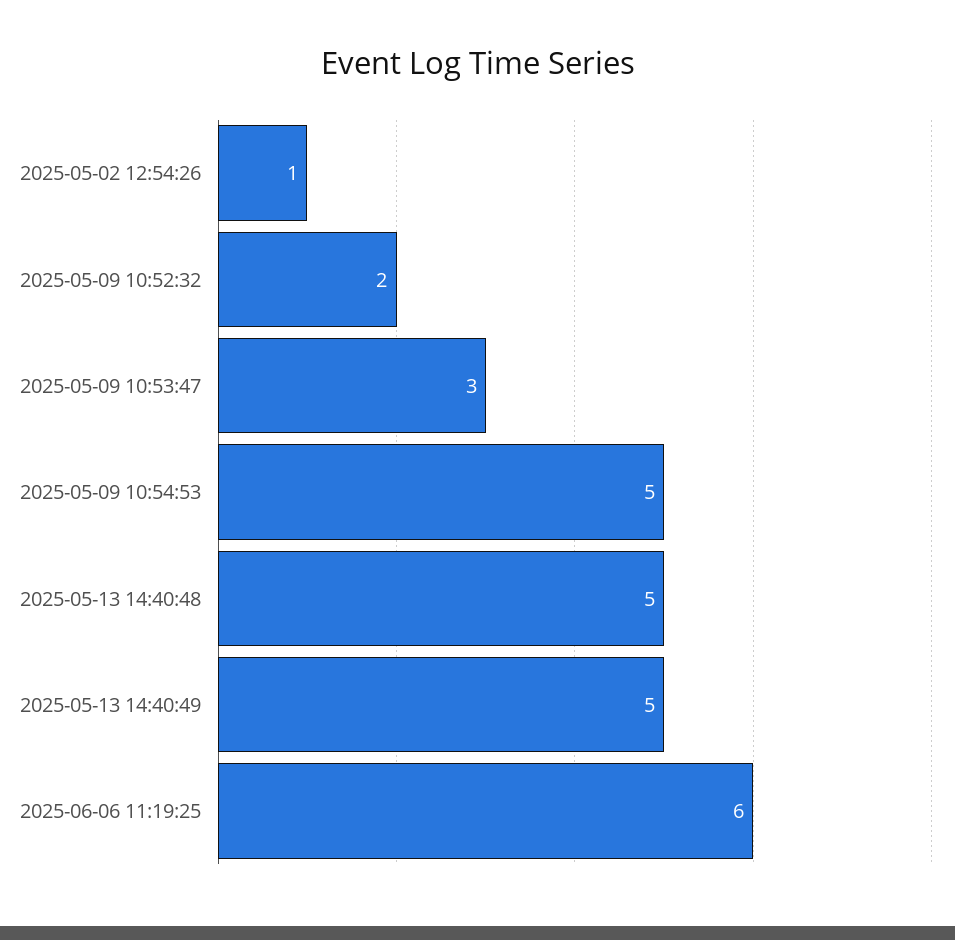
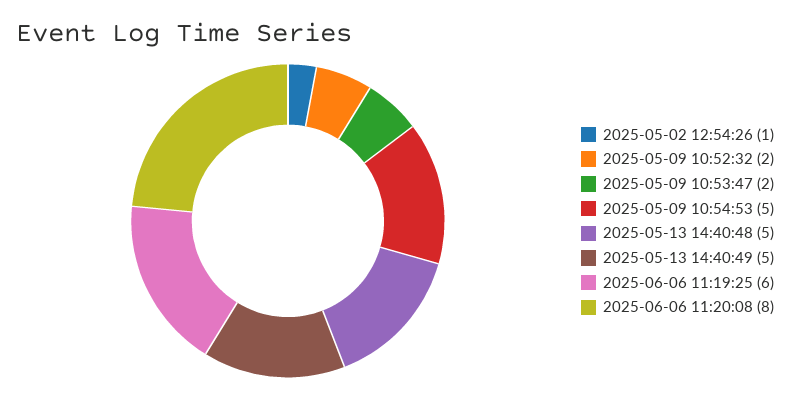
2025-05-09 10:53:47: 3 -> 2
2025-06-06 11:20:08: none -> 8

